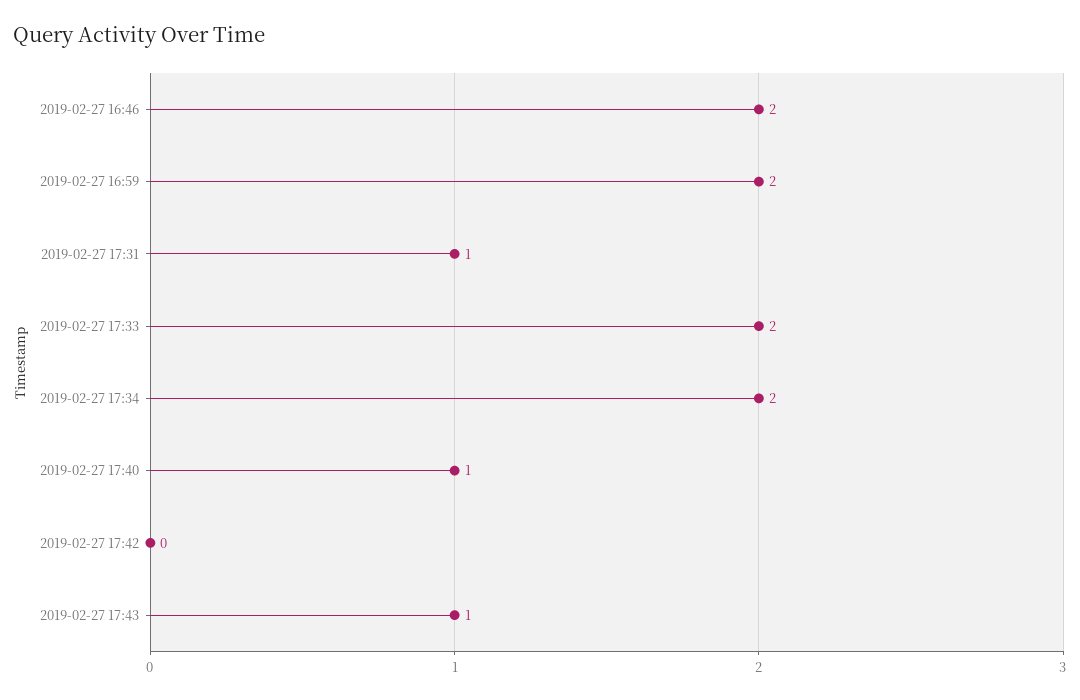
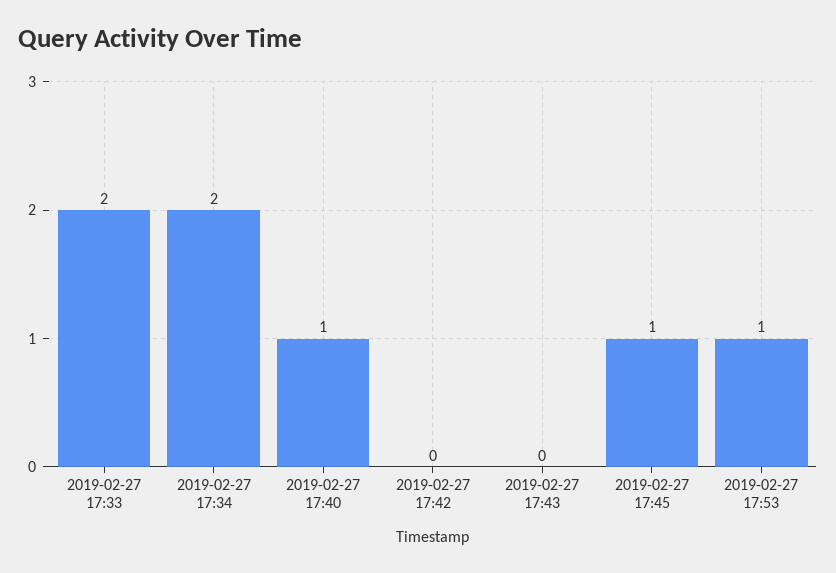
2019-02-27 16:46: 2 -> none
2019-02-27 16:59: 2 -> none
2019-02-27 17:31: 1 -> none
2019-02-27 17:43: 1 -> 0
2019-02-27 17:45: none -> 1
2019-02-27 17:53: none -> 1

